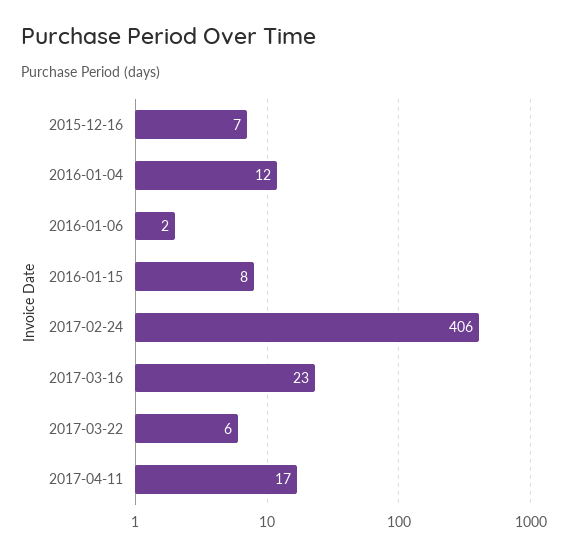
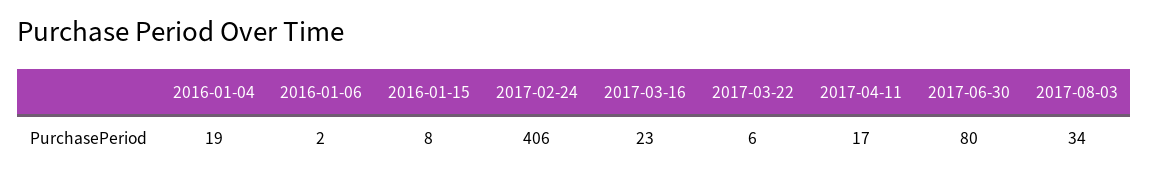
2015-12-16: 7 -> none
2016-01-04: 12 -> 19
2017-06-30: none -> 80
2017-08-03: none -> 34

